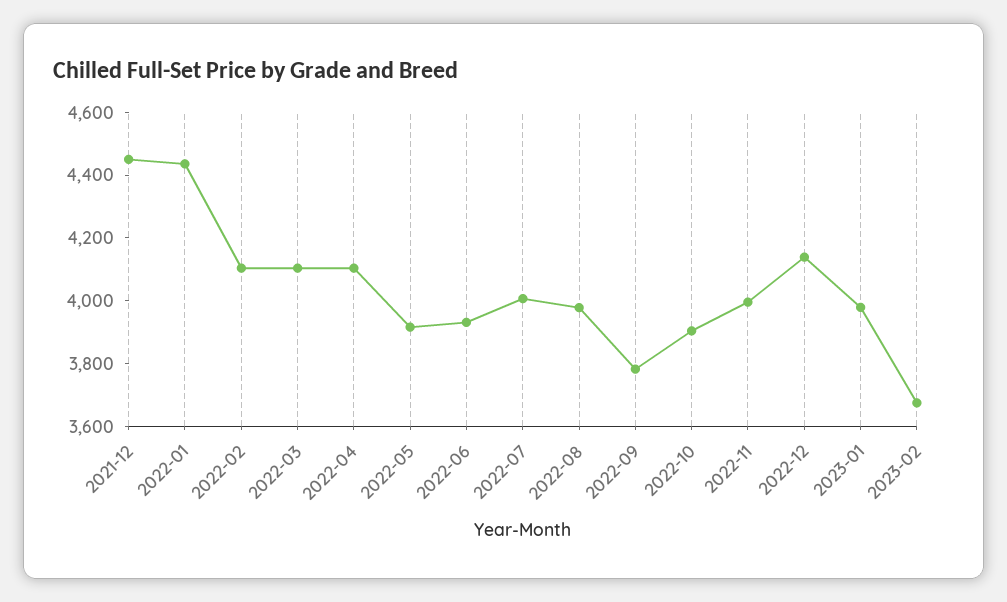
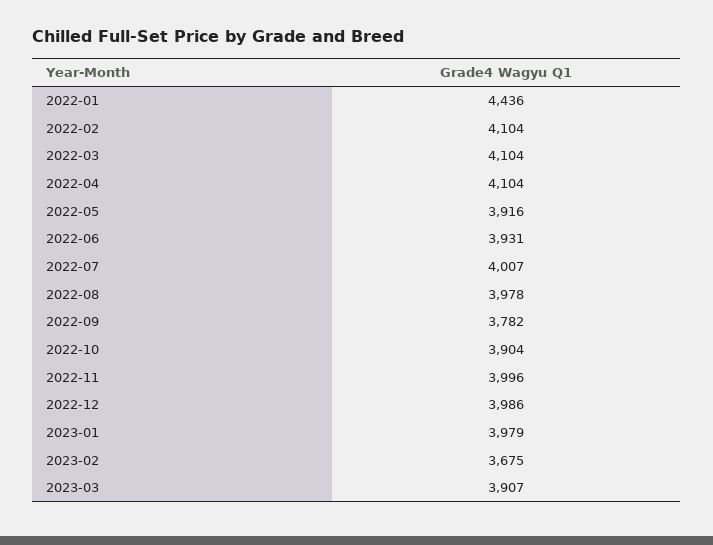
2021-12: 4450 -> none
2022-12: 4150 -> 3986
2023-03: none -> 3907

